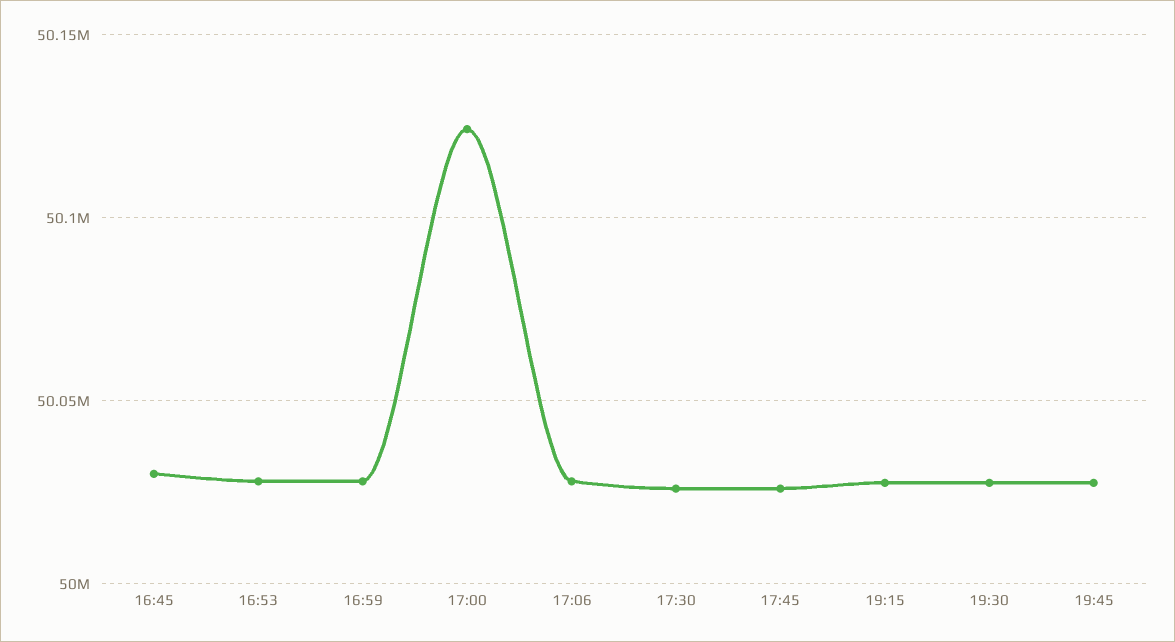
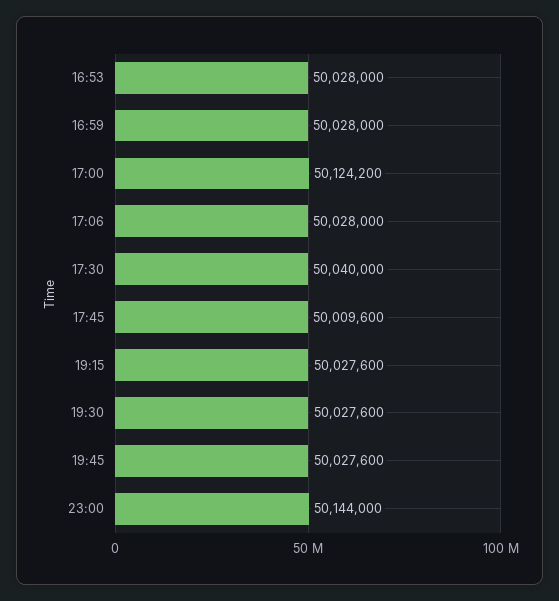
16:45: 50030000 -> none
17:30: 50025000 -> 50040000
17:45: 50025000 -> 50009600
23:00: none -> 50144000

